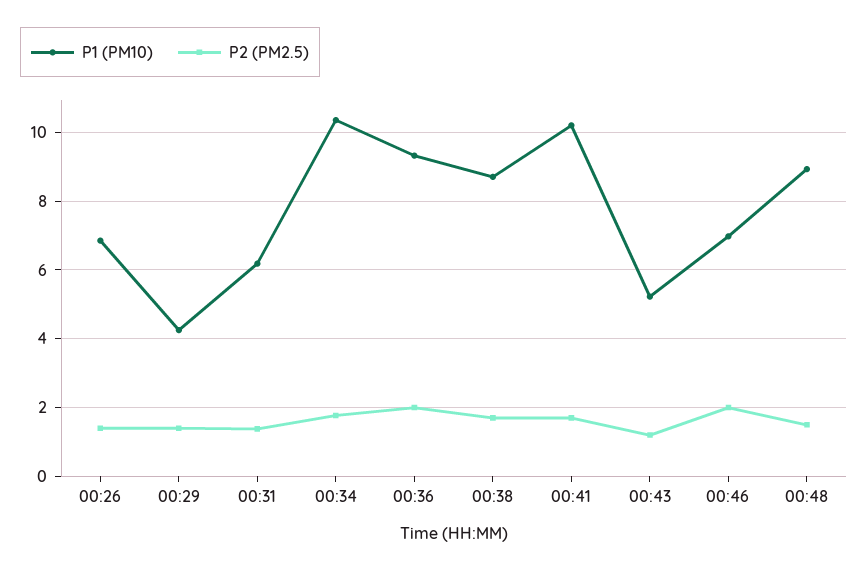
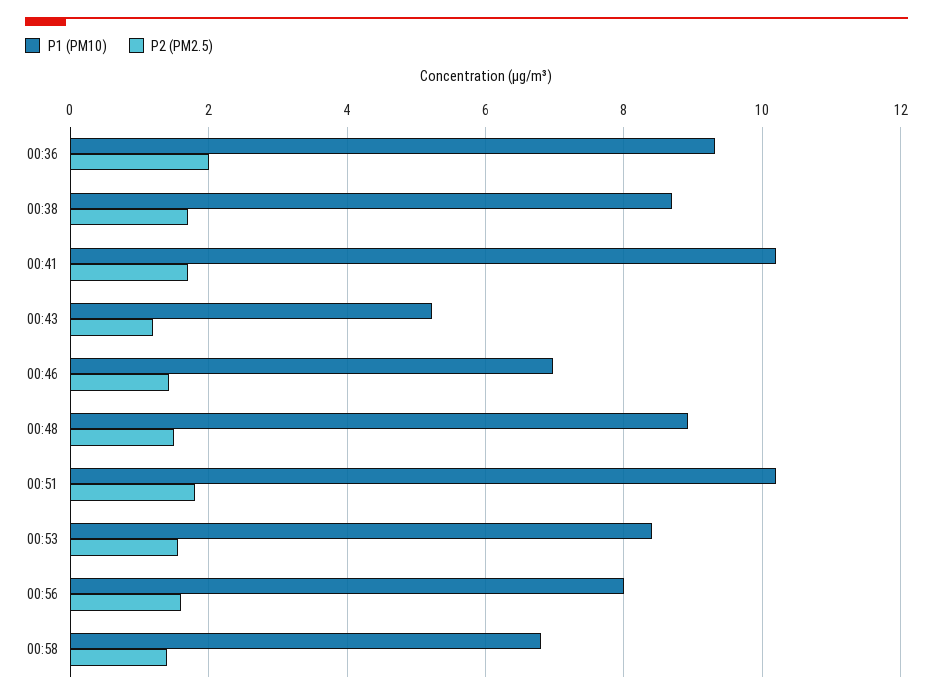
P1 (PM10), 00:26: 6.8 -> none
P2 (PM2.5), 00:26: 1.4 -> none
P1 (PM10), 00:29: 4.2 -> none
P2 (PM2.5), 00:29: 1.4 -> none
P1 (PM10), 00:31: 6.2 -> none
P2 (PM2.5), 00:31: 1.4 -> none
P1 (PM10), 00:34: 10.4 -> none
P2 (PM2.5), 00:34: 1.8 -> none
P2 (PM2.5), 00:46: 2 -> 1.4
P1 (PM10), 00:51: none -> 10.2
P2 (PM2.5), 00:51: none -> 1.8
P1 (PM10), 00:53: none -> 8.4
P2 (PM2.5), 00:53: none -> 1.6
P1 (PM10), 00:56: none -> 8
P2 (PM2.5), 00:56: none -> 1.6
P1 (PM10), 00:58: none -> 6.8
P2 (PM2.5), 00:58: none -> 1.4

